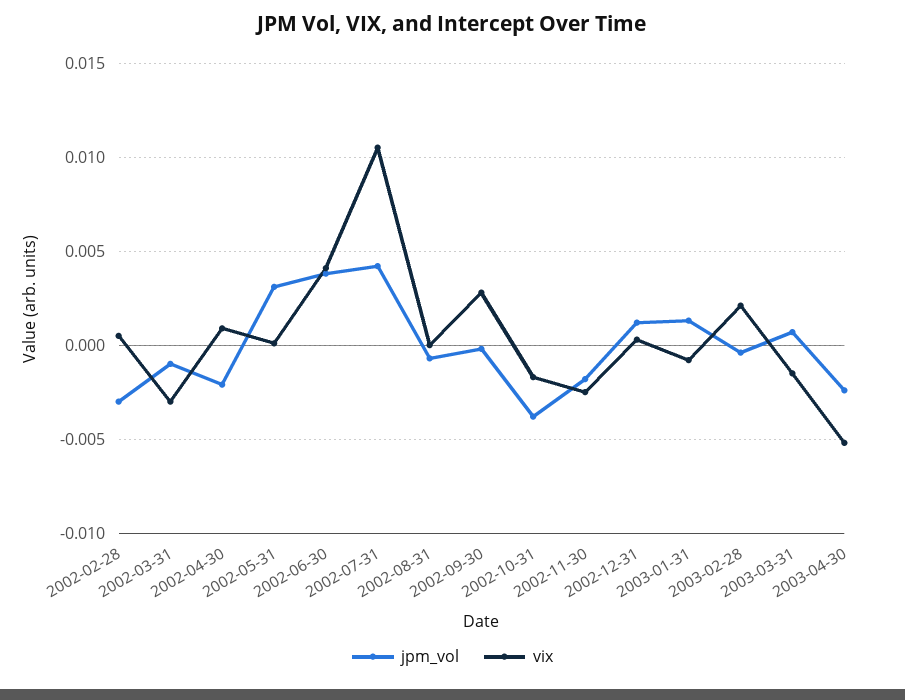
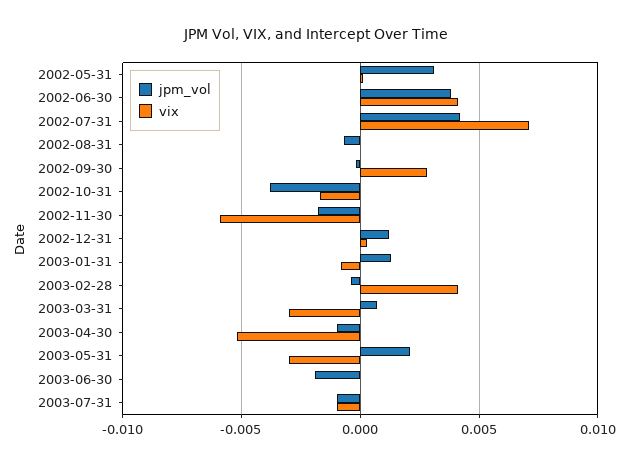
jpm_vol, 2002-02-28: -0.003 -> none
vix, 2002-02-28: 0.0005 -> none
jpm_vol, 2002-03-31: -0.001 -> none
vix, 2002-03-31: -0.003 -> none
jpm_vol, 2002-04-30: -0.002 -> none
vix, 2002-04-30: 0.001 -> none
vix, 2002-07-31: 0.0105 -> 0.007
vix, 2002-11-30: -0.0025 -> -0.006
vix, 2003-02-28: 0.002 -> 0.004
vix, 2003-03-31: -0.0015 -> -0.003
jpm_vol, 2003-04-30: -0.0025 -> -0.001
jpm_vol, 2003-05-31: none -> 0.002
vix, 2003-05-31: none -> -0.003
jpm_vol, 2003-06-30: none -> -0.002
vix, 2003-06-30: none -> 0
jpm_vol, 2003-07-31: none -> -0.001
vix, 2003-07-31: none -> -0.001

